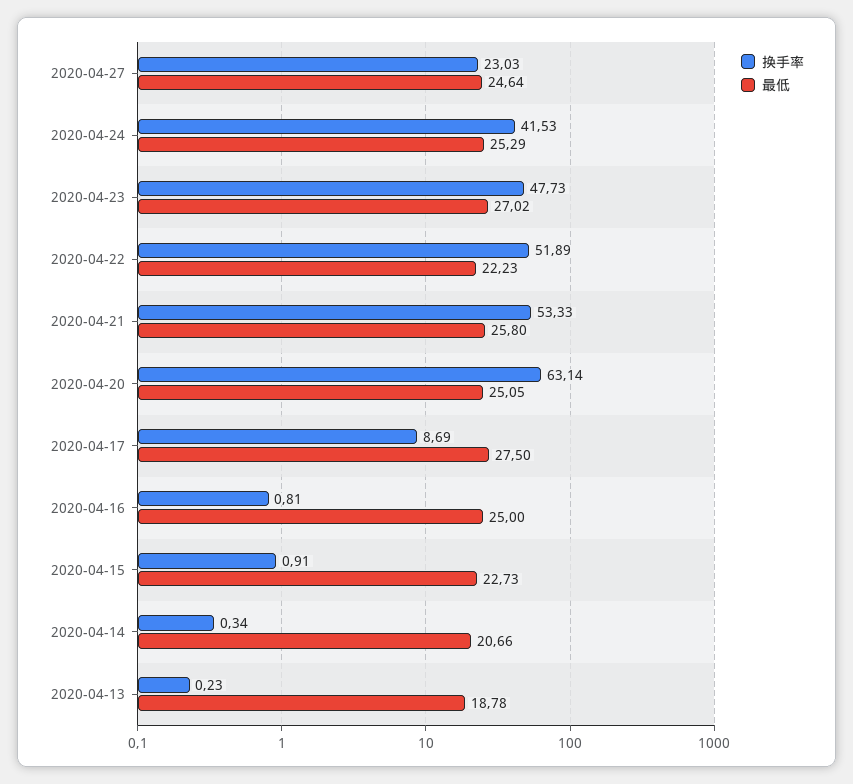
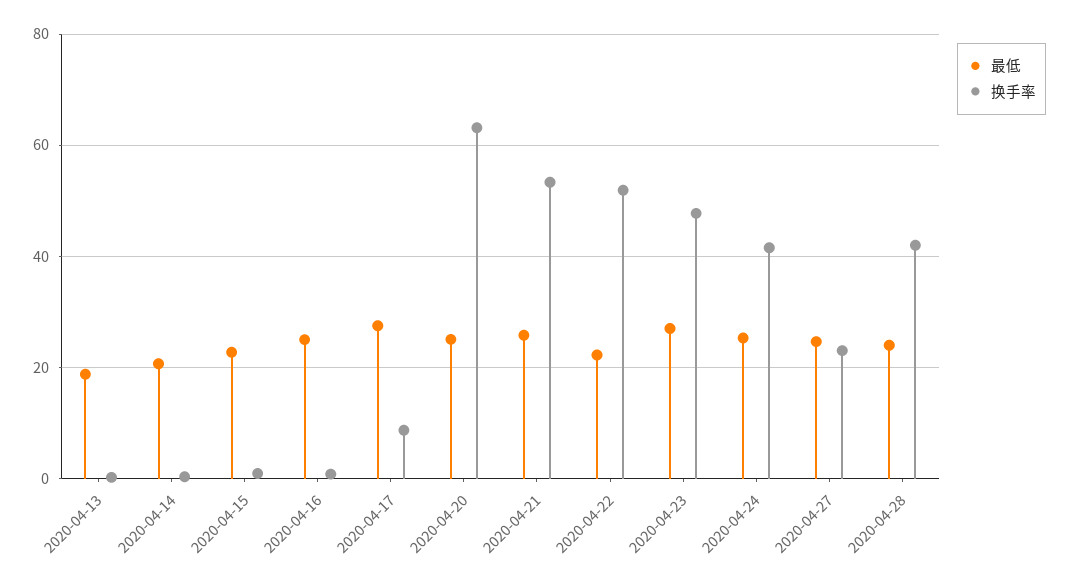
最低, 2020-04-28: none -> 24
换手率, 2020-04-28: none -> 42

